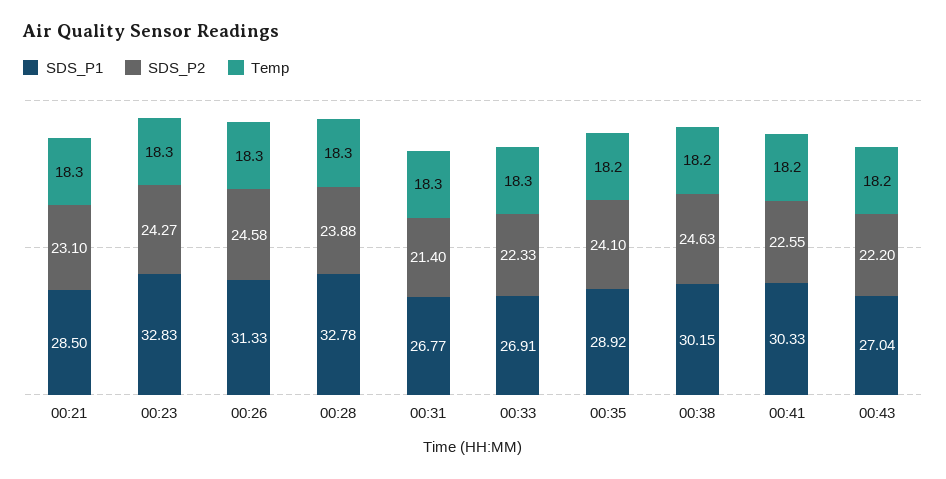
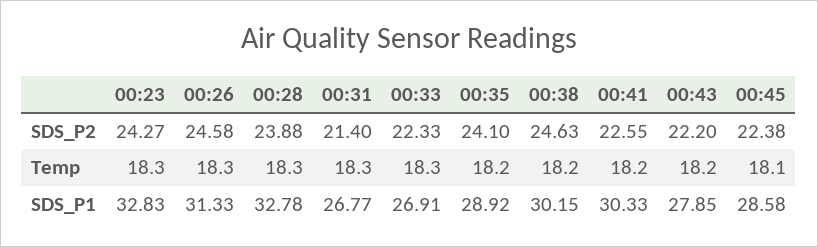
SDS_P1, 00:21: 28.5 -> none
SDS_P2, 00:21: 23.1 -> none
Temp, 00:21: 18.3 -> none
SDS_P1, 00:43: 27.04 -> 27.85
SDS_P2, 00:45: none -> 22.38
Temp, 00:45: none -> 18.1
SDS_P1, 00:45: none -> 28.58

